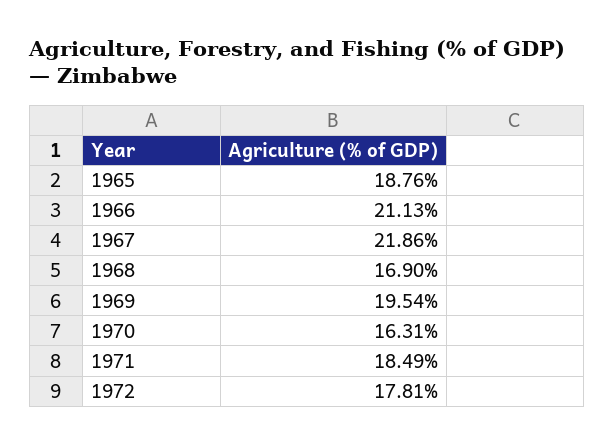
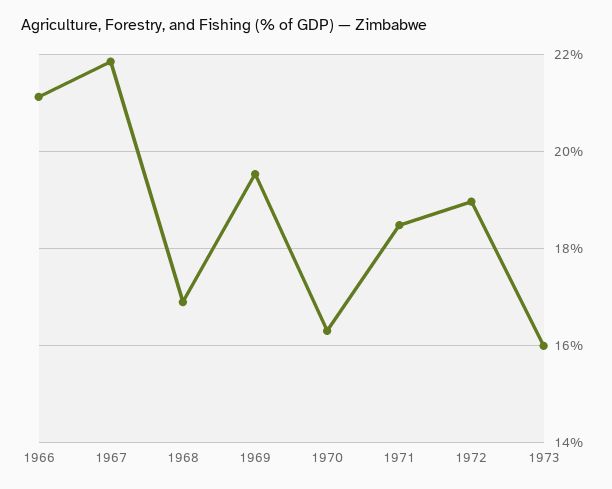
1965: 18.76 -> none
1972: 17.81 -> 19
1973: none -> 16

